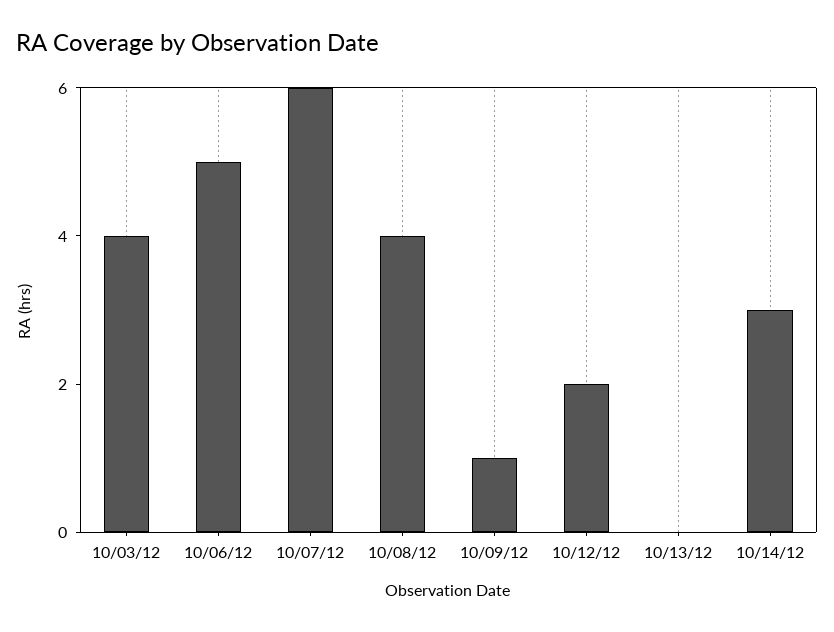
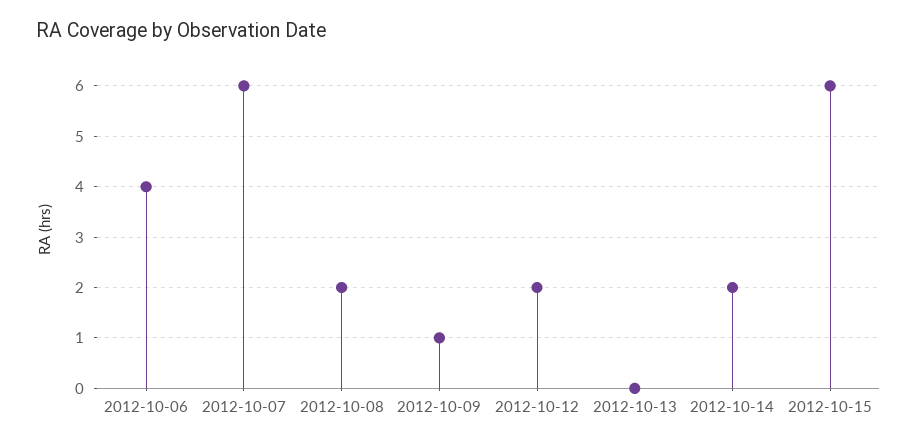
10/03/12: 4 -> none
10/06/12: 5 -> 4
10/08/12: 4 -> 2
10/14/12: 3 -> 2
2012-10-15: none -> 6

